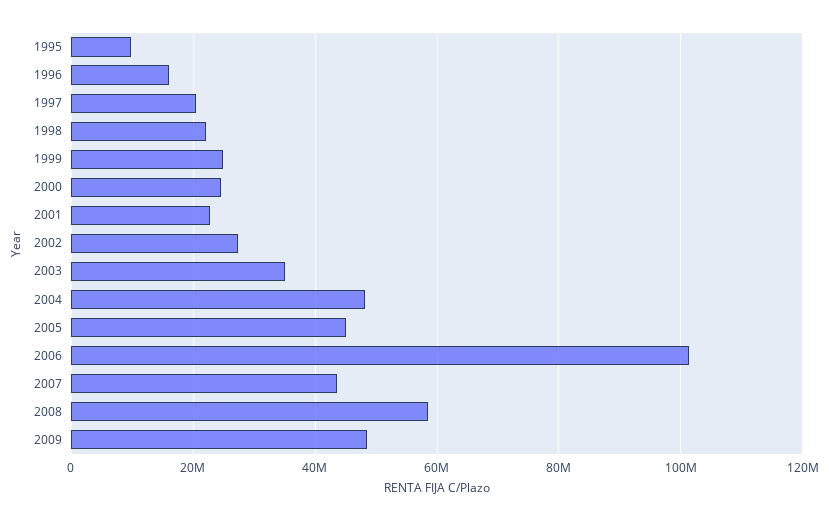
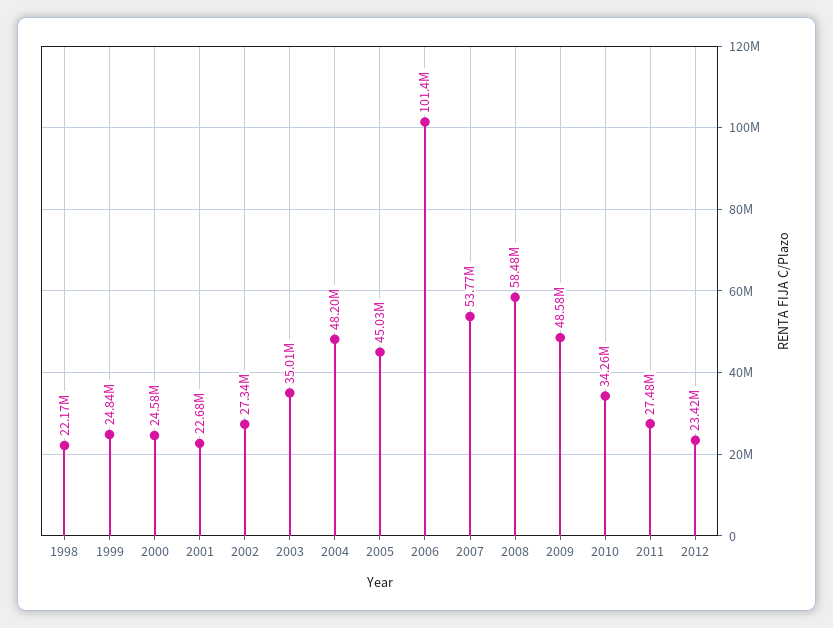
1995: 10000000 -> none
1996: 16000000 -> none
1997: 20000000 -> none
2007: 44000000 -> 53770000
2010: none -> 34260000
2011: none -> 27480000
2012: none -> 23420000

